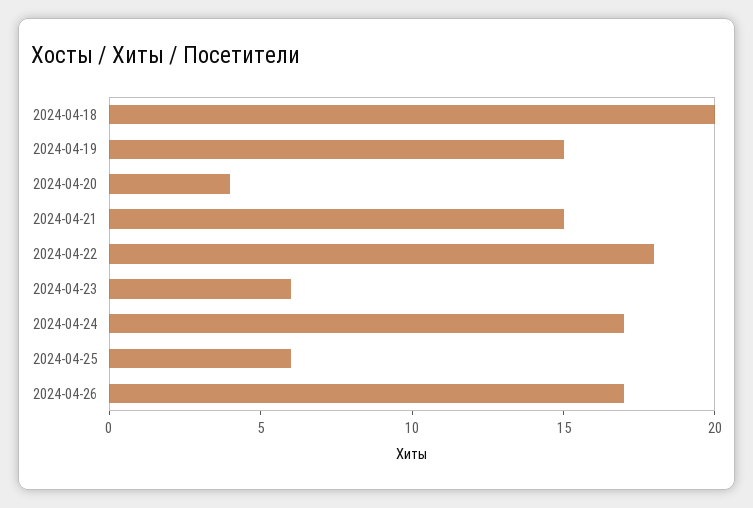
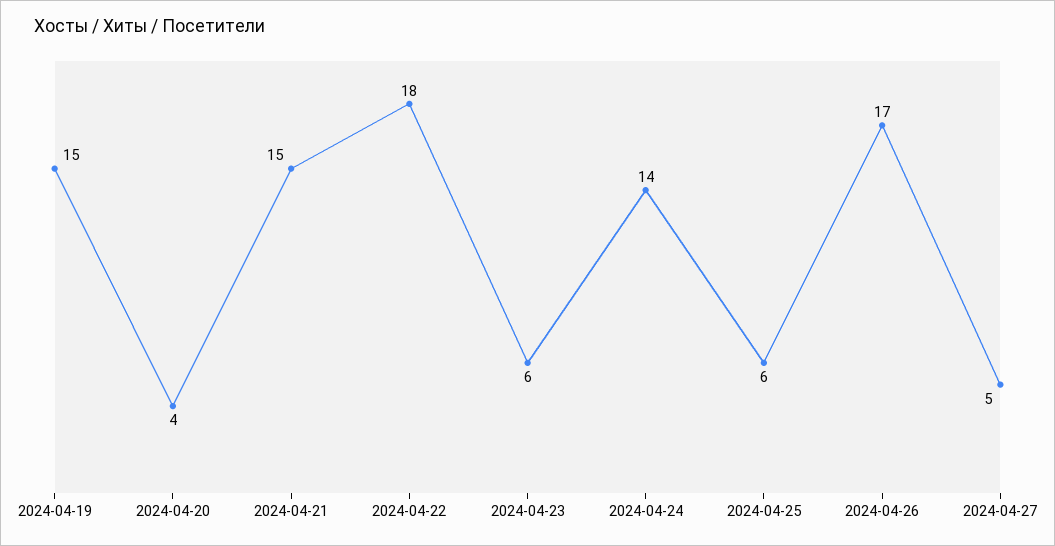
2024-04-18: 20 -> none
2024-04-24: 17 -> 14
2024-04-27: none -> 5

